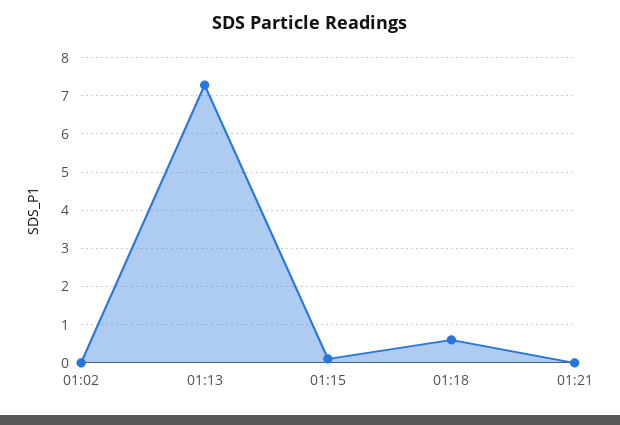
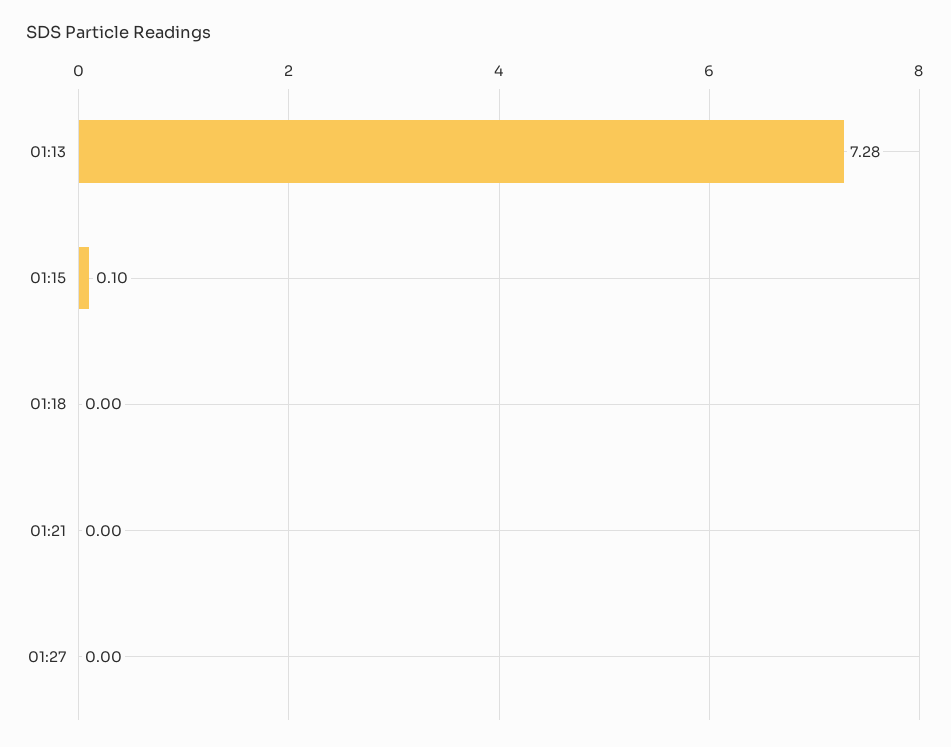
01:02: 0 -> none
01:18: 0.6 -> 0
01:27: none -> 0

